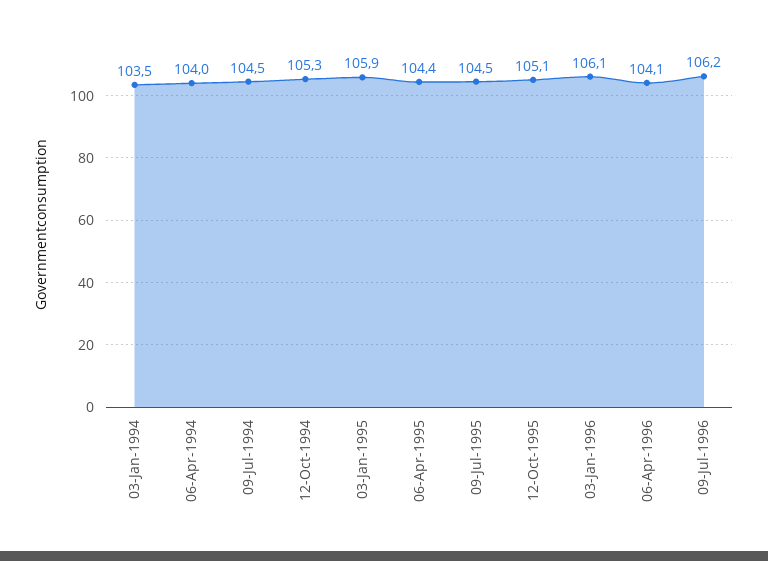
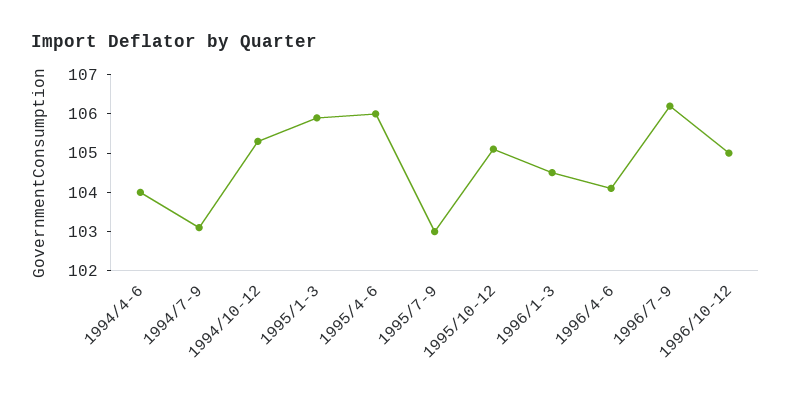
03-Jan-1994: 103.5 -> none
09-Jul-1994: 104.5 -> 103
06-Apr-1995: 104.4 -> 106
09-Jul-1995: 104.5 -> 103
03-Jan-1996: 106.1 -> 104.5
1996/10-12: none -> 105

